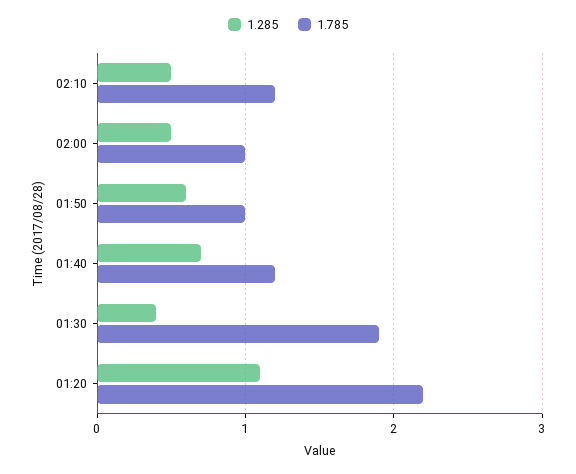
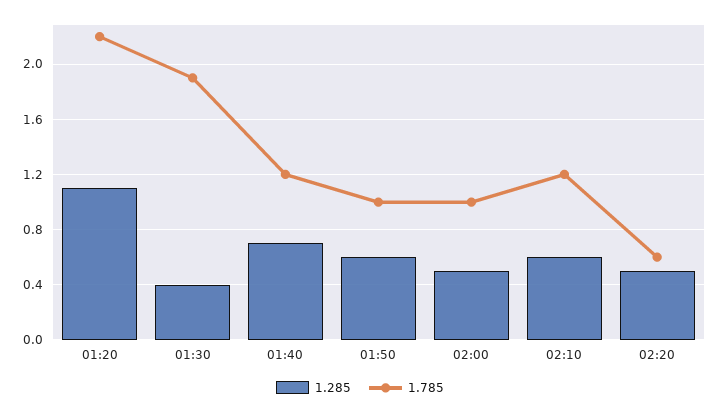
1.285, 02:10: 0.5 -> 0.6
1.285, 02:20: none -> 0.5
1.785, 02:20: none -> 0.6

